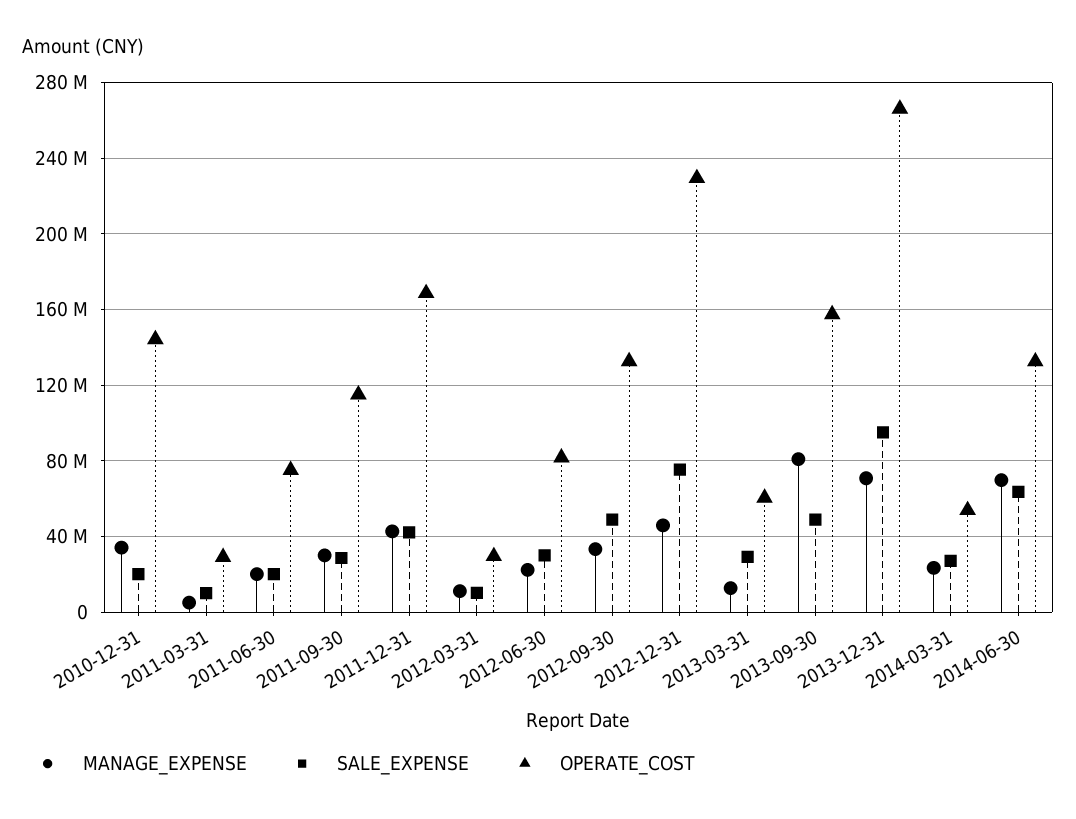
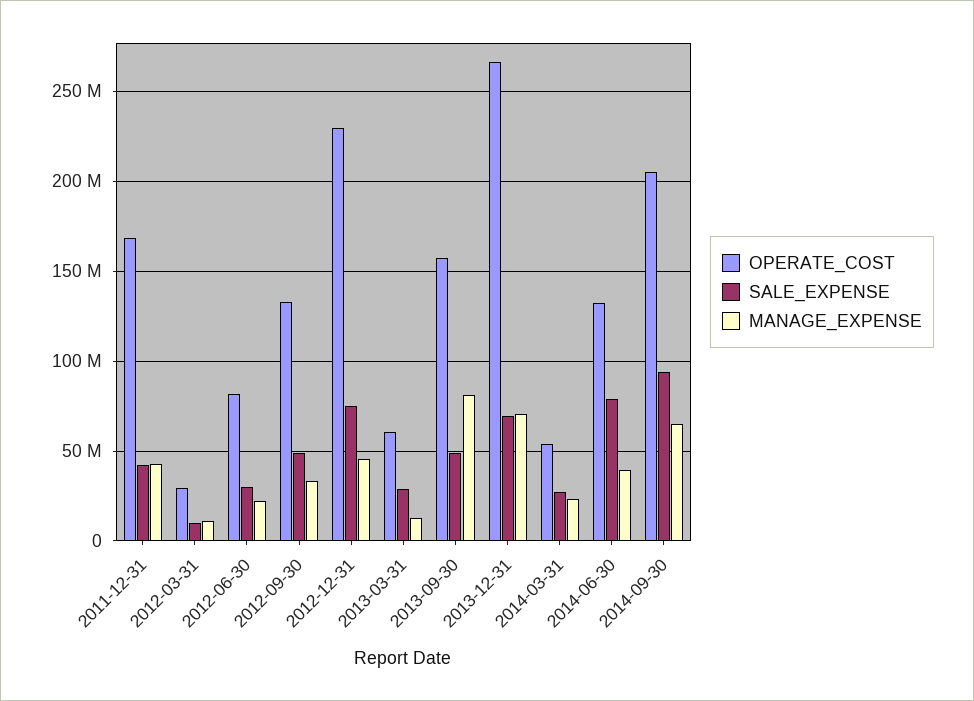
MANAGE_EXPENSE, 2010-12-31: 35000000 -> none
SALE_EXPENSE, 2010-12-31: 20000000 -> none
OPERATE_COST, 2010-12-31: 145000000 -> none
MANAGE_EXPENSE, 2011-03-31: 5000000 -> none
SALE_EXPENSE, 2011-03-31: 10000000 -> none
OPERATE_COST, 2011-03-31: 30000000 -> none
MANAGE_EXPENSE, 2011-06-30: 20000000 -> none
SALE_EXPENSE, 2011-06-30: 20000000 -> none
OPERATE_COST, 2011-06-30: 75000000 -> none
MANAGE_EXPENSE, 2011-09-30: 30000000 -> none
SALE_EXPENSE, 2011-09-30: 30000000 -> none
OPERATE_COST, 2011-09-30: 115000000 -> none
SALE_EXPENSE, 2013-12-31: 95000000 -> 70000000
MANAGE_EXPENSE, 2014-06-30: 70000000 -> 40000000
SALE_EXPENSE, 2014-06-30: 65000000 -> 80000000
OPERATE_COST, 2014-09-30: none -> 205000000
SALE_EXPENSE, 2014-09-30: none -> 95000000
MANAGE_EXPENSE, 2014-09-30: none -> 65000000

